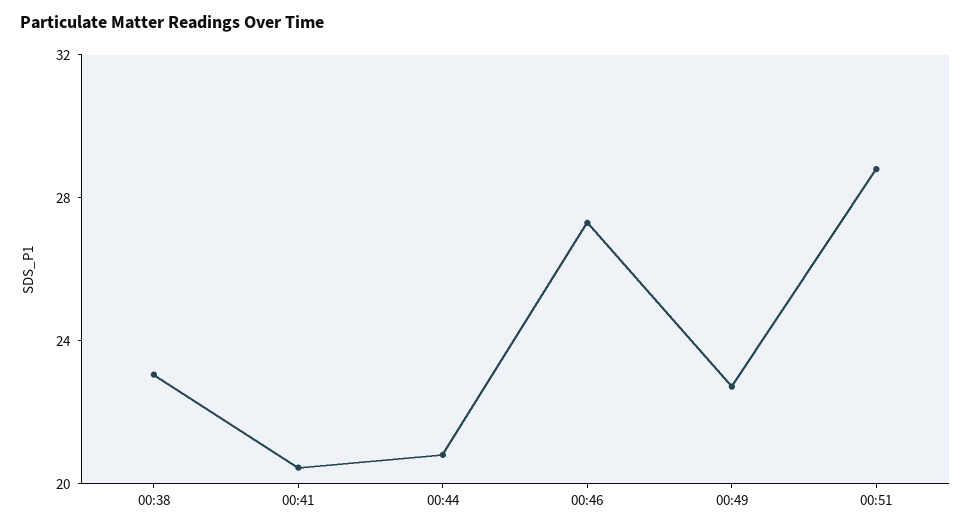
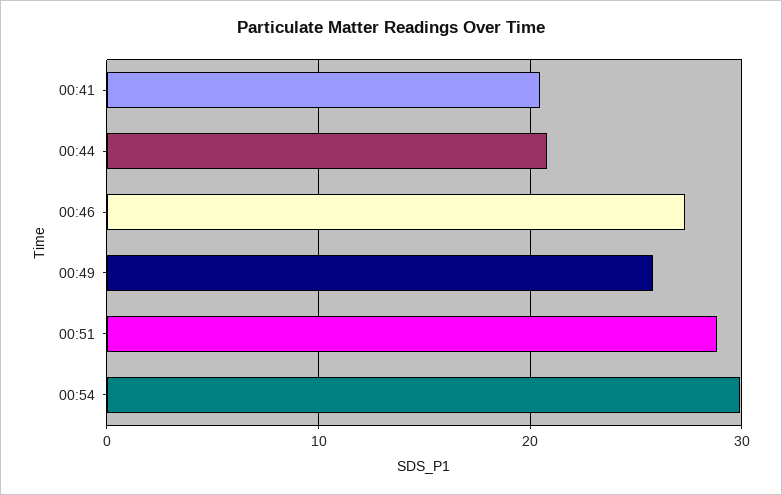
00:38: 23 -> none
00:49: 23 -> 26
00:54: none -> 30

